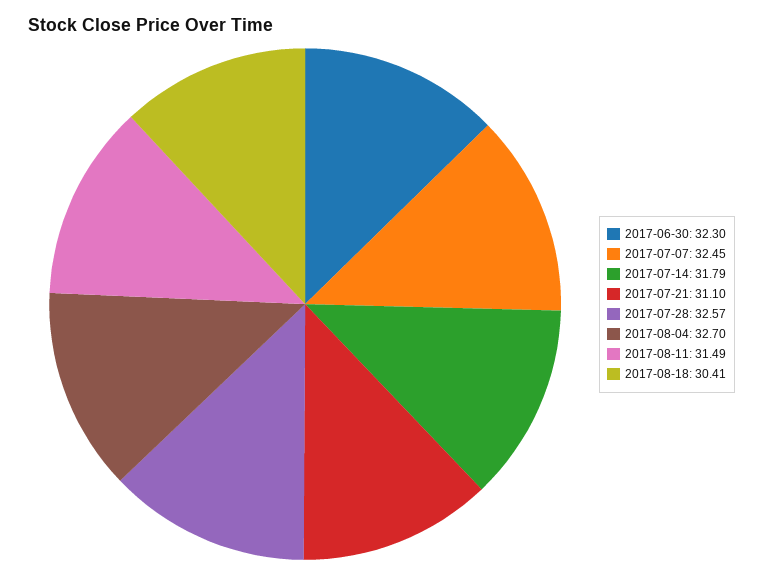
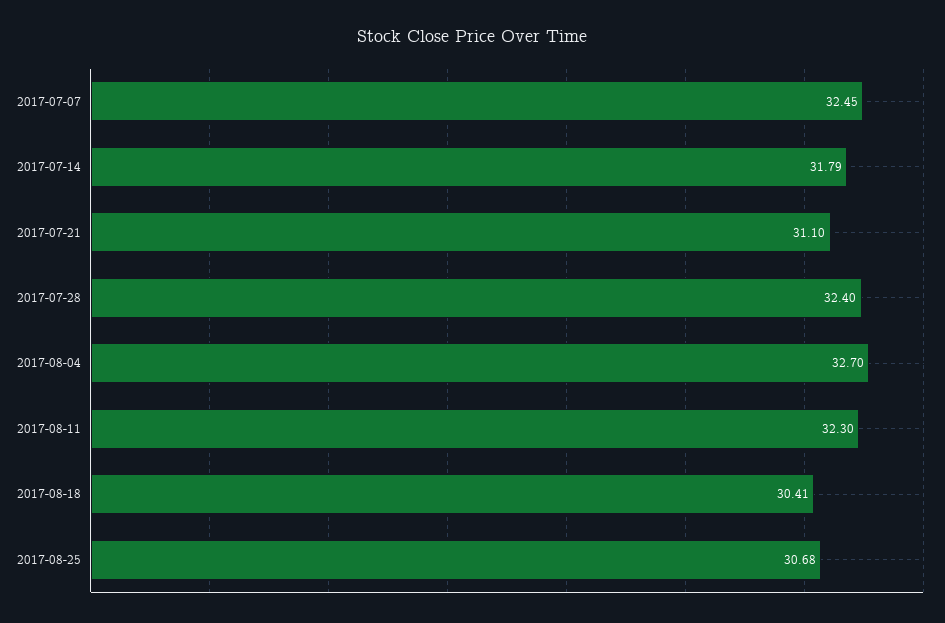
2017-06-30: 32.3 -> none
2017-07-28: 32.57 -> 32.4
2017-08-11: 31.49 -> 32.3
2017-08-25: none -> 30.68

